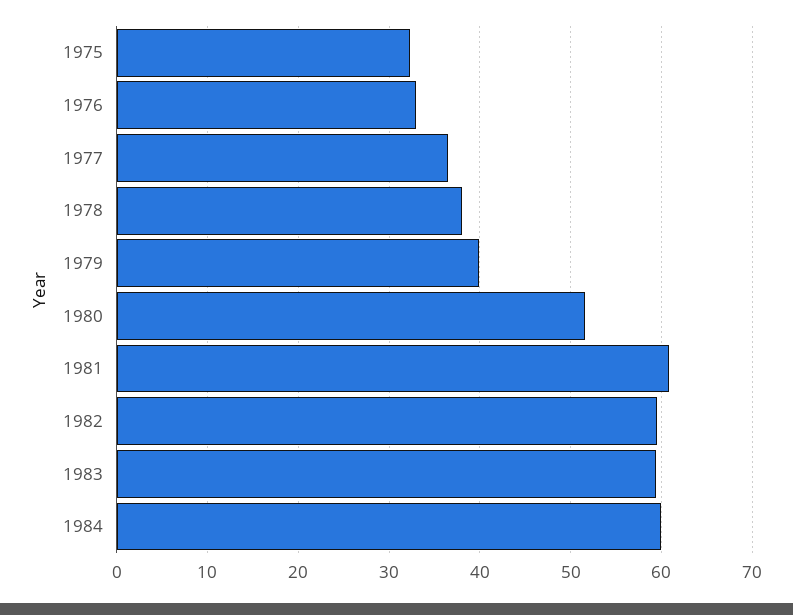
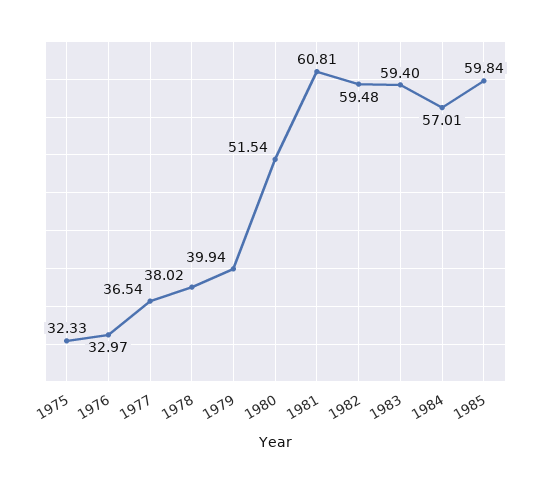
1984: 60 -> 57.01
1985: none -> 59.84

